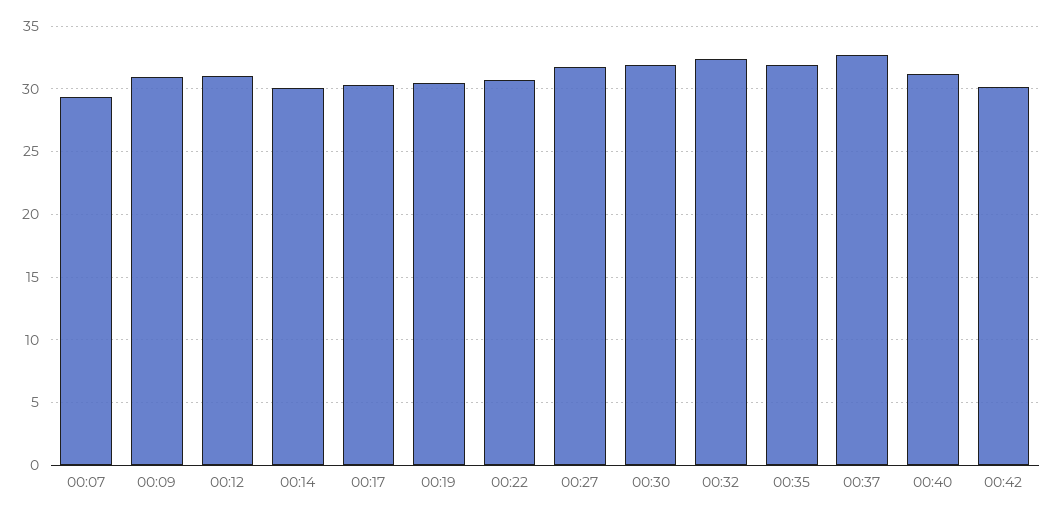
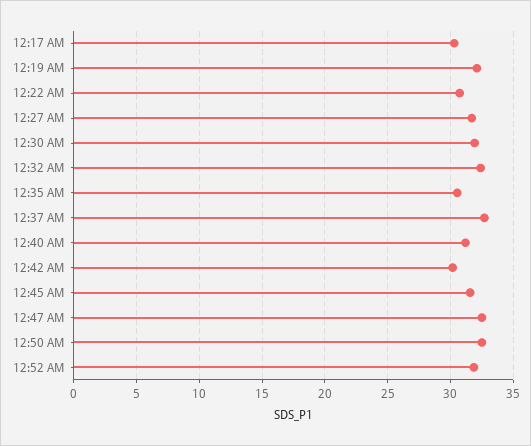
00:07: 29.5 -> none
00:09: 31 -> none
00:12: 31 -> none
00:14: 30 -> none
00:19: 30.5 -> 32
00:35: 32 -> 30.5
12:45 AM: none -> 31.5
12:47 AM: none -> 32.5
12:50 AM: none -> 32.5
12:52 AM: none -> 32

